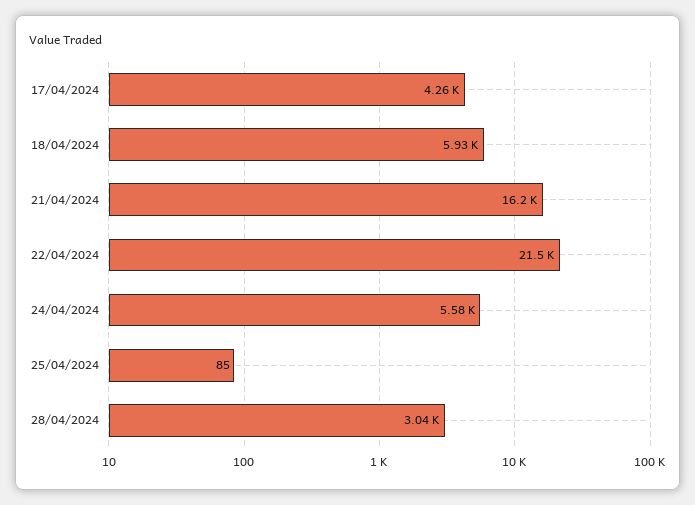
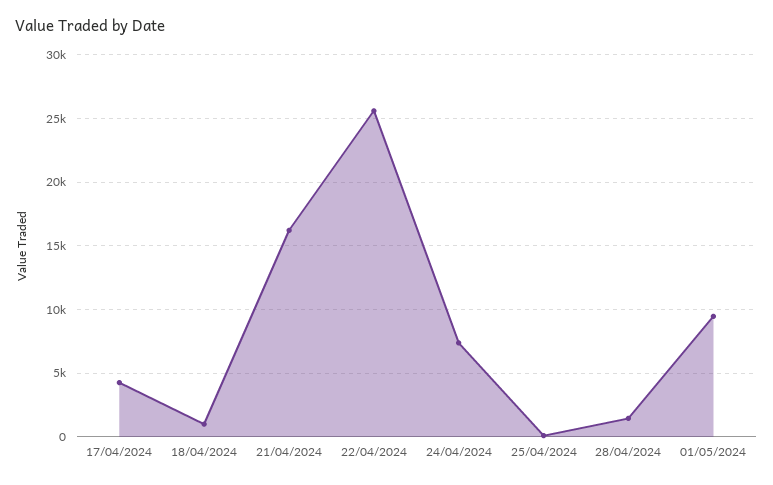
18/04/2024: 5930 -> 1000
22/04/2024: 21500 -> 25500
24/04/2024: 5580 -> 7500
28/04/2024: 3040 -> 1500
01/05/2024: none -> 9500

